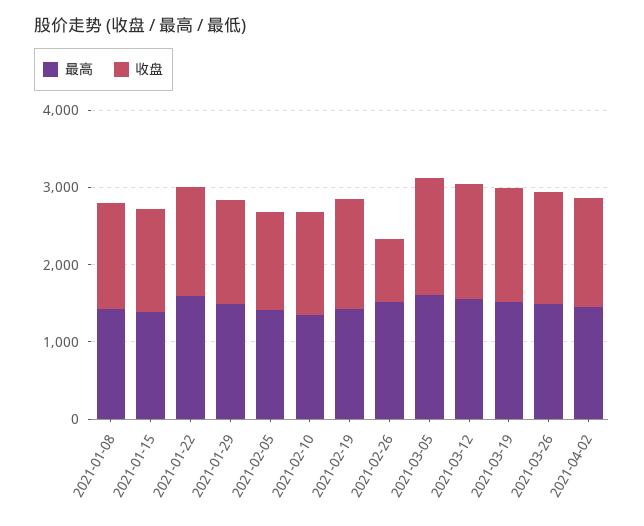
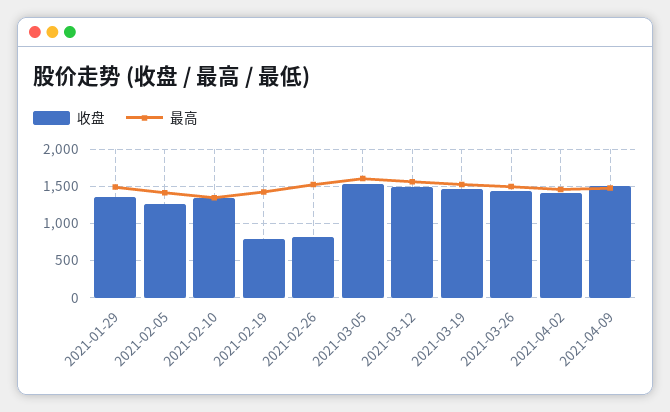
最高, 2021-01-08: 1400 -> none
收盘, 2021-01-08: 1400 -> none
最高, 2021-01-15: 1400 -> none
收盘, 2021-01-15: 1400 -> none
最高, 2021-01-22: 1600 -> none
收盘, 2021-01-22: 1400 -> none
收盘, 2021-02-19: 1400 -> 800
收盘, 2021-04-09: none -> 1500
最高, 2021-04-09: none -> 1500

